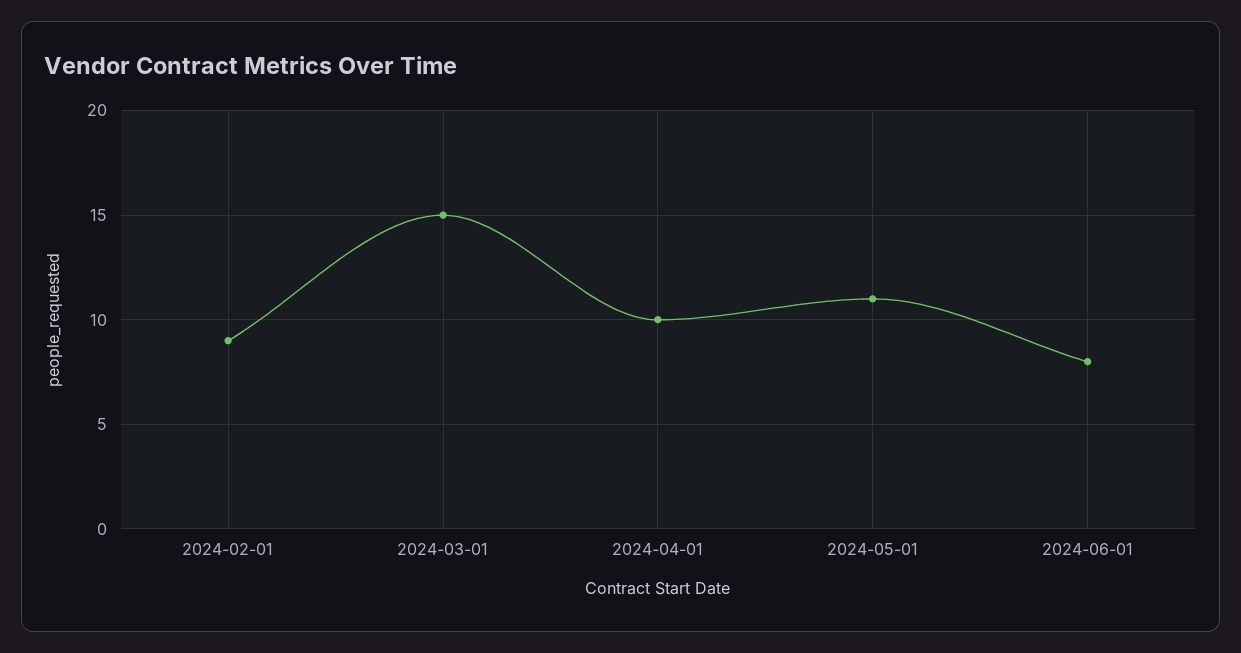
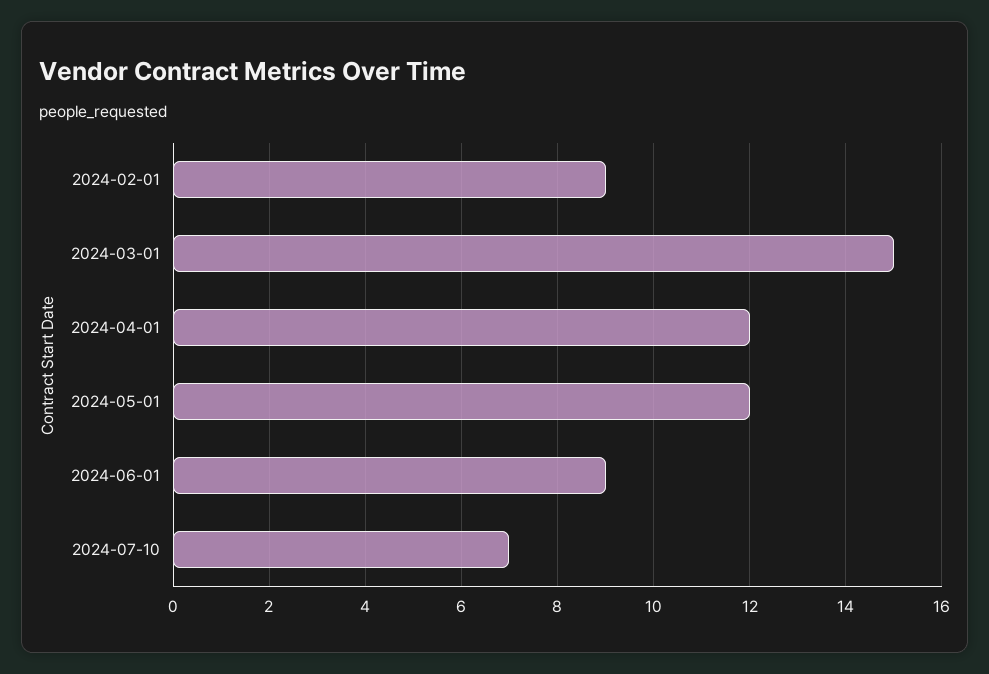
2024-04-01: 10 -> 12
2024-05-01: 11 -> 12
2024-06-01: 8 -> 9
2024-07-10: none -> 7

